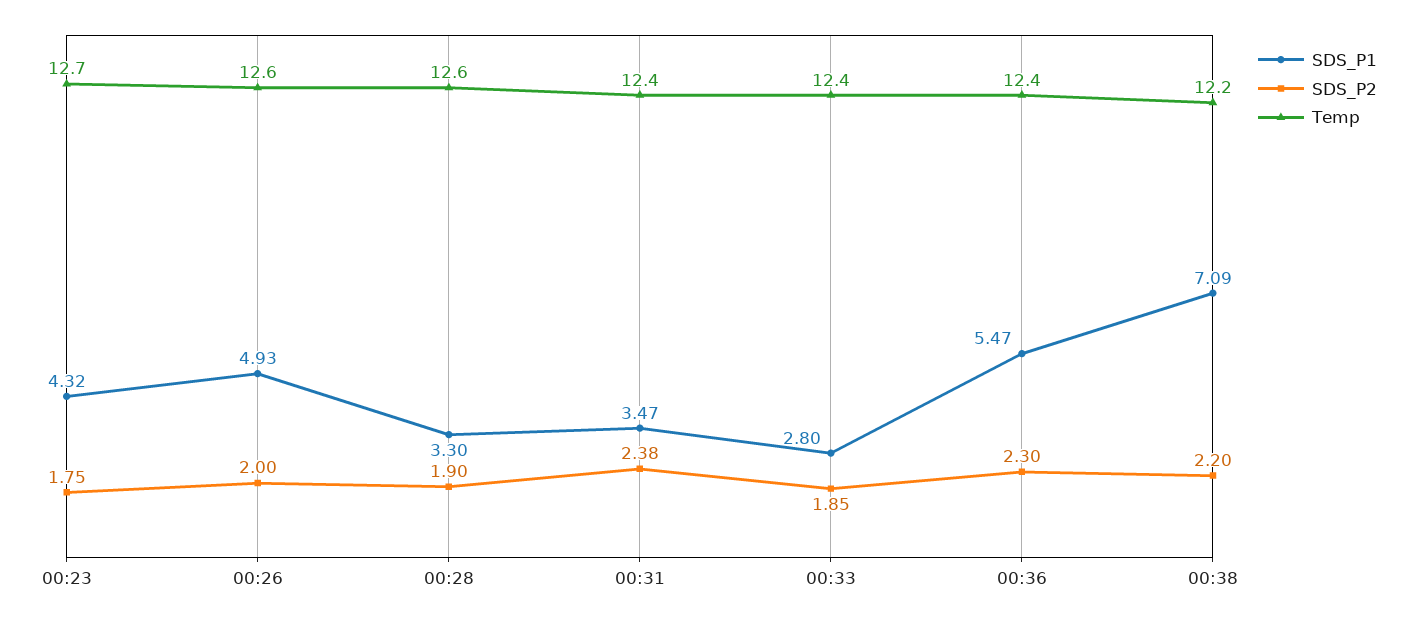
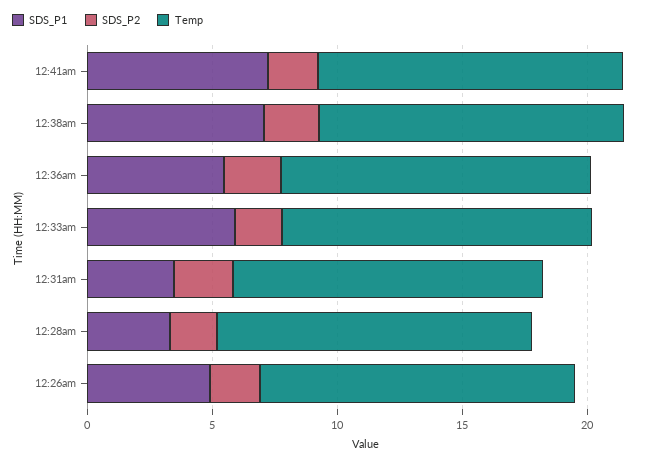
SDS_P1, 00:23: 4.32 -> none
SDS_P2, 00:23: 1.75 -> none
Temp, 00:23: 12.7 -> none
SDS_P1, 00:33: 2.8 -> 6
SDS_P1, 12:41am: none -> 7
SDS_P2, 12:41am: none -> 2
Temp, 12:41am: none -> 12

